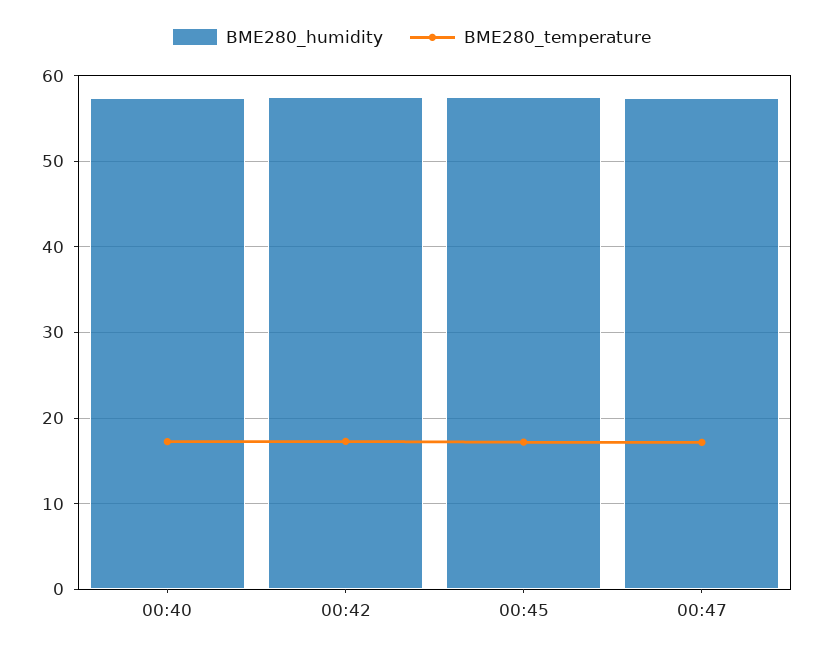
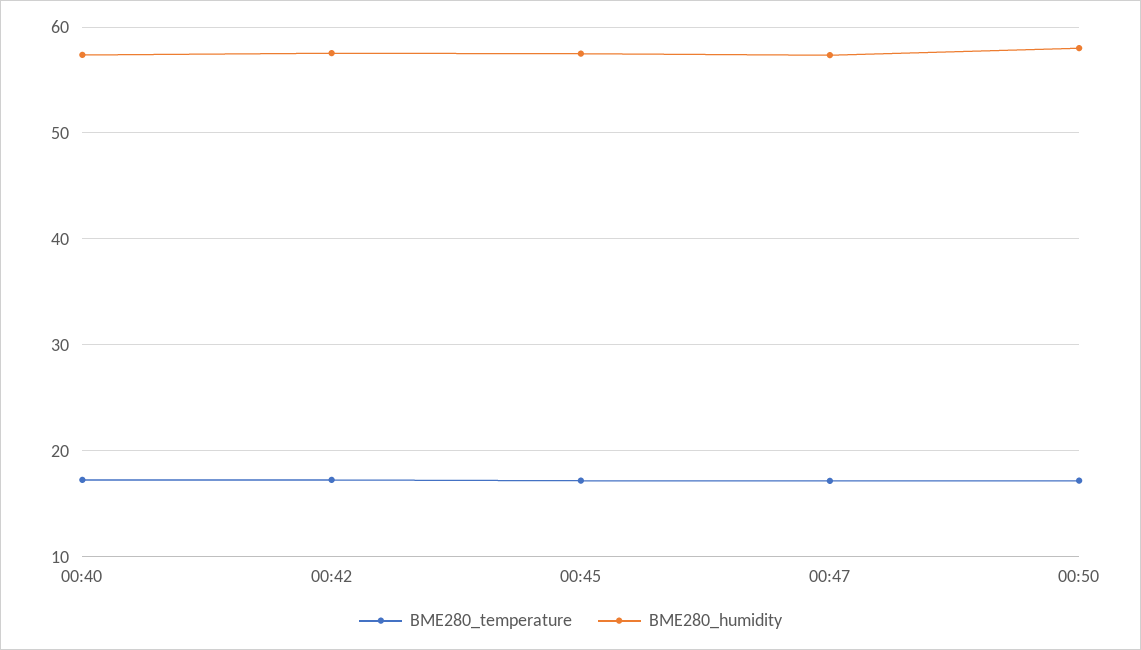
BME280_temperature, 00:50: none -> 17
BME280_humidity, 00:50: none -> 58

